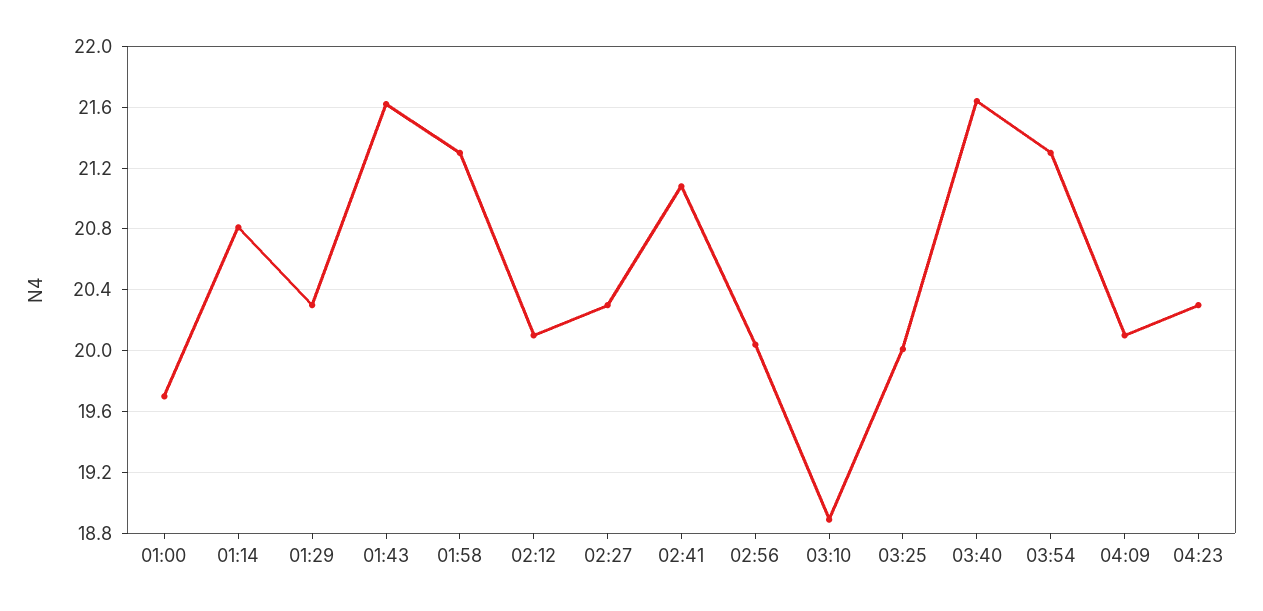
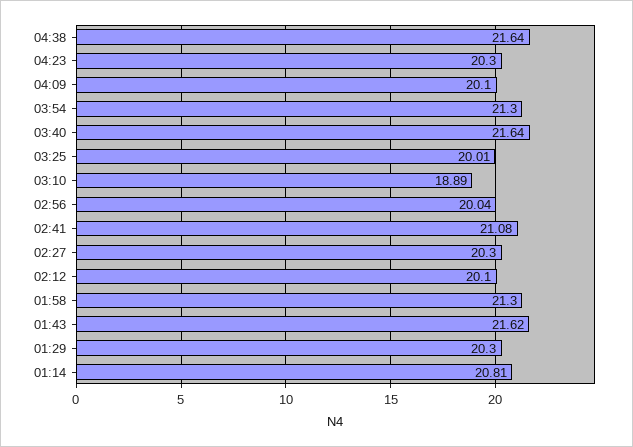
01:00: 19.7 -> none
04:38: none -> 21.64

